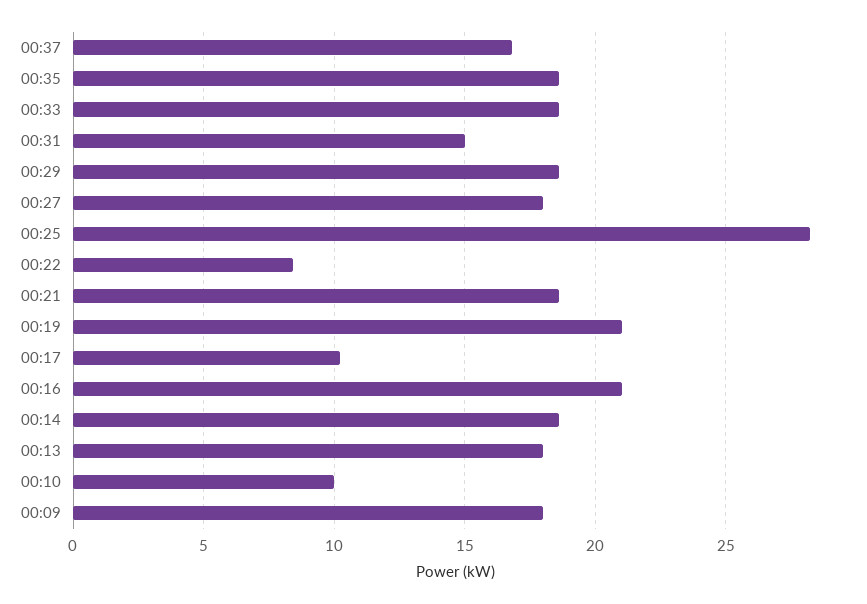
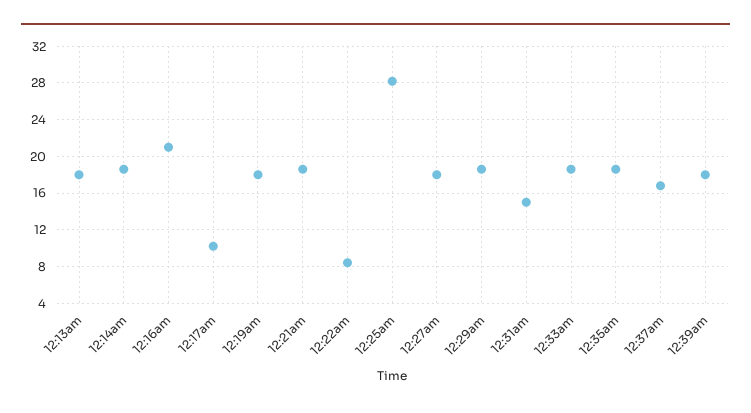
00:19: 21 -> 18
00:10: 10 -> none
00:09: 18 -> none
12:39am: none -> 18

